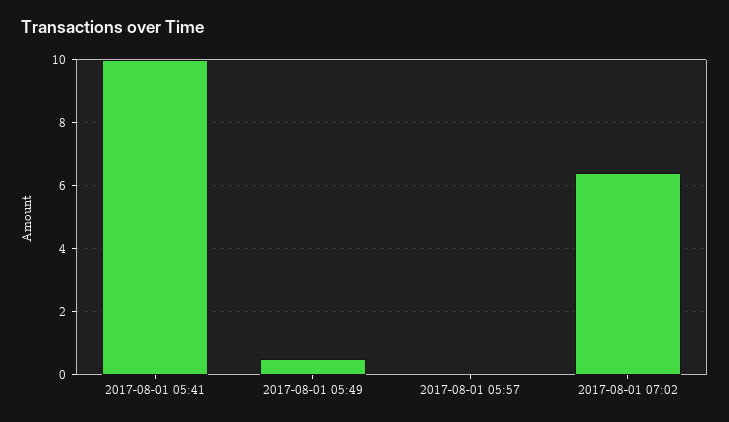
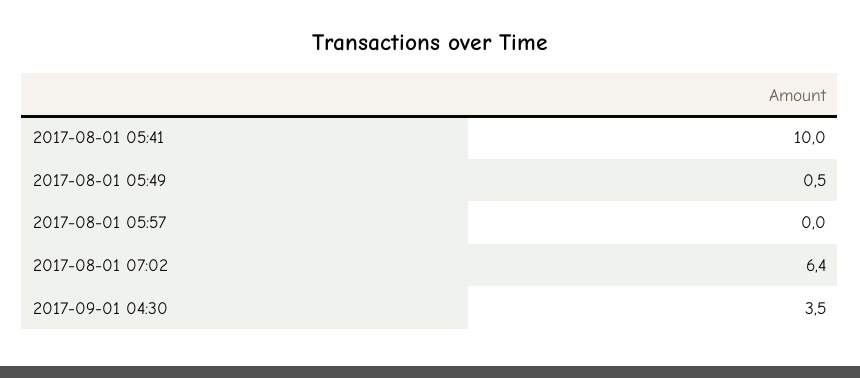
2017-09-01 04:30: none -> 3.5

